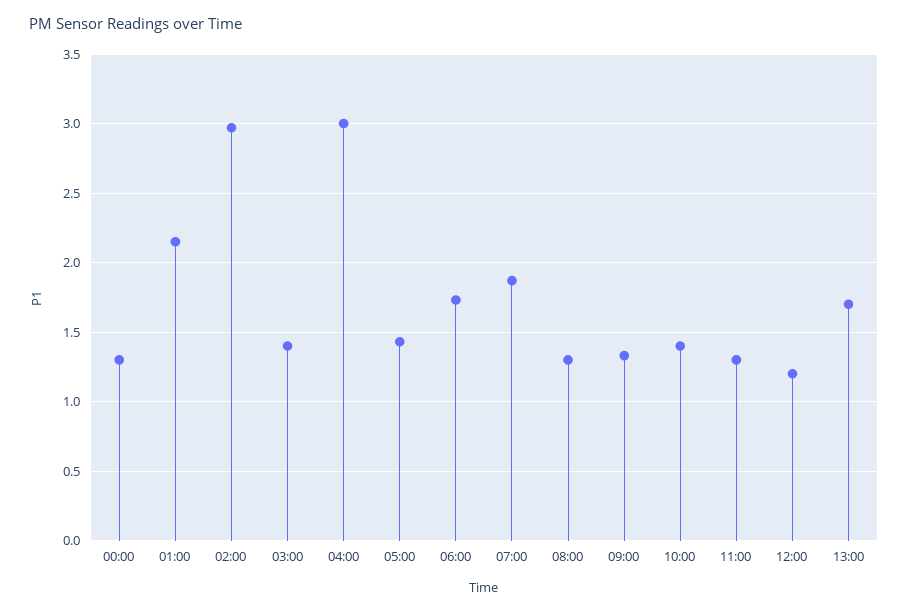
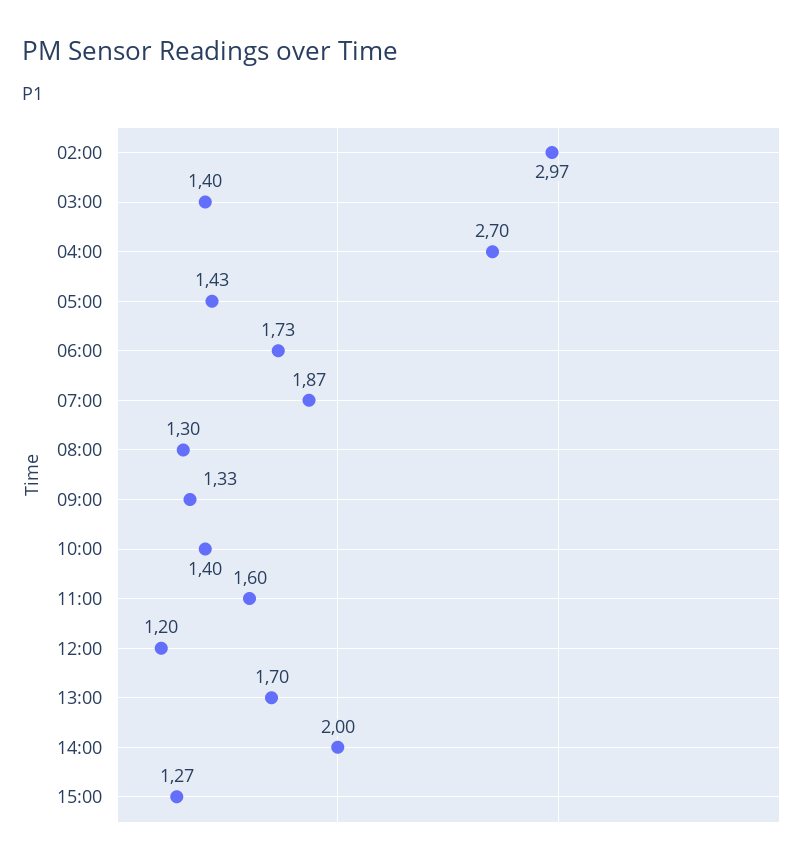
00:00: 1.3 -> none
01:00: 2.15 -> none
04:00: 3 -> 2.7
11:00: 1.3 -> 1.6
14:00: none -> 2
15:00: none -> 1.27

